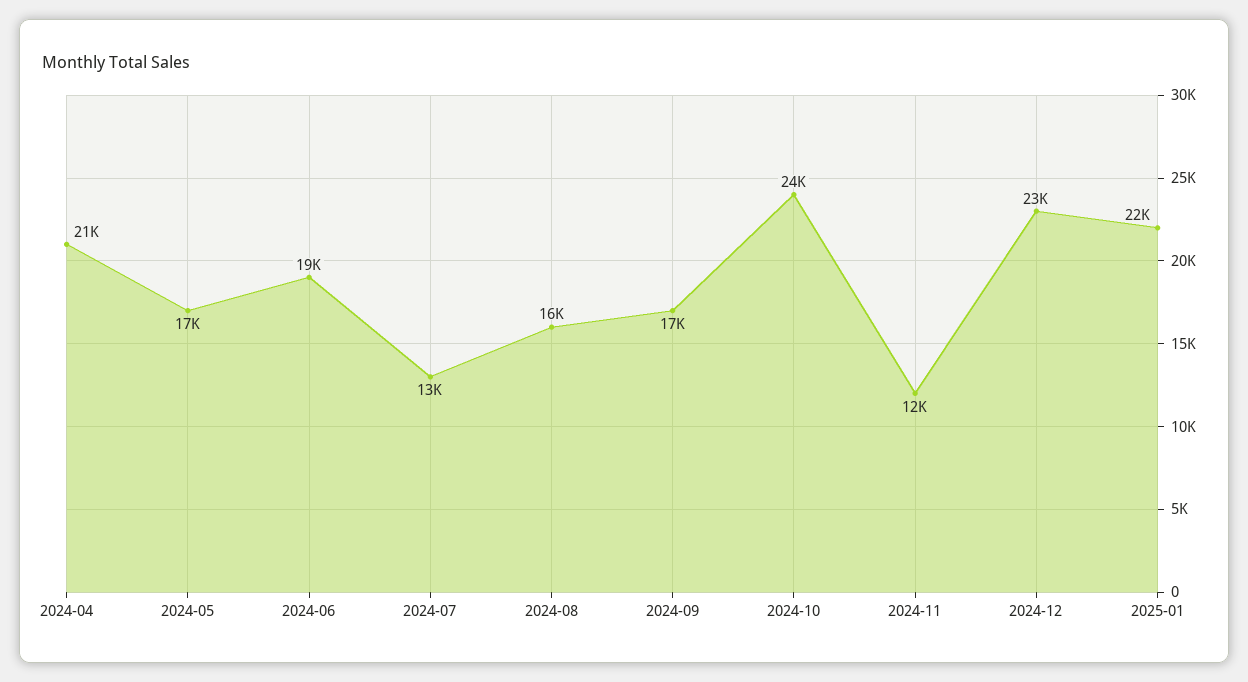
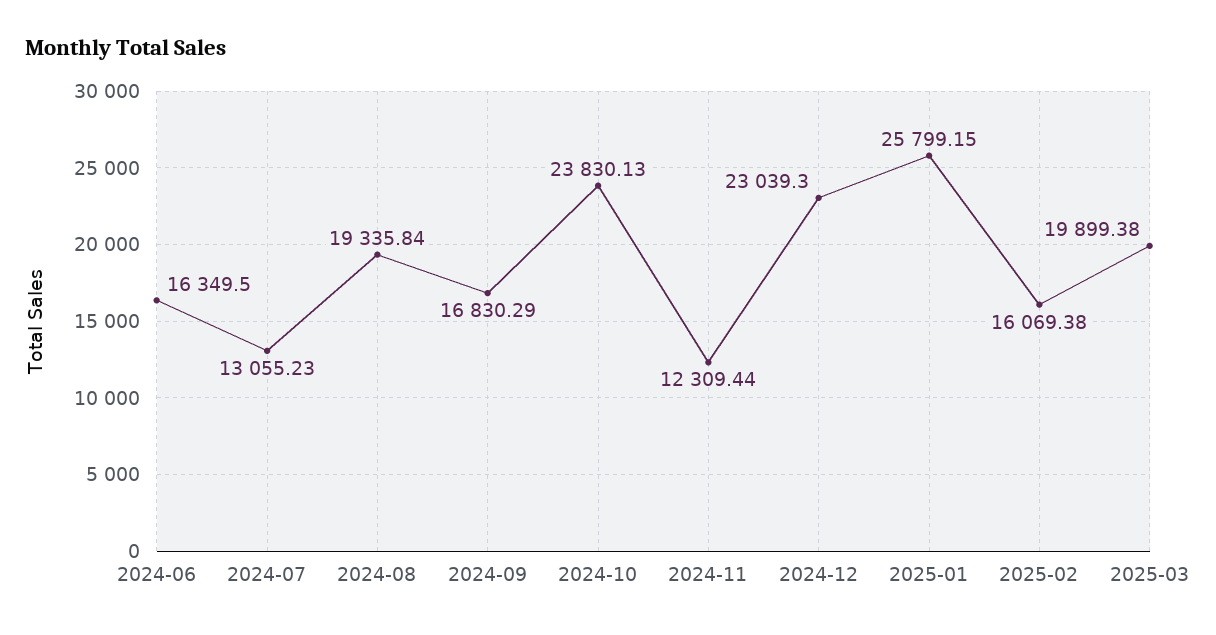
2024-04: 21000 -> none
2024-05: 17000 -> none
2024-06: 19000 -> 16349.5
2024-08: 16000 -> 19335.84
2025-01: 22000 -> 25799.15
2025-02: none -> 16069.38
2025-03: none -> 19899.38

